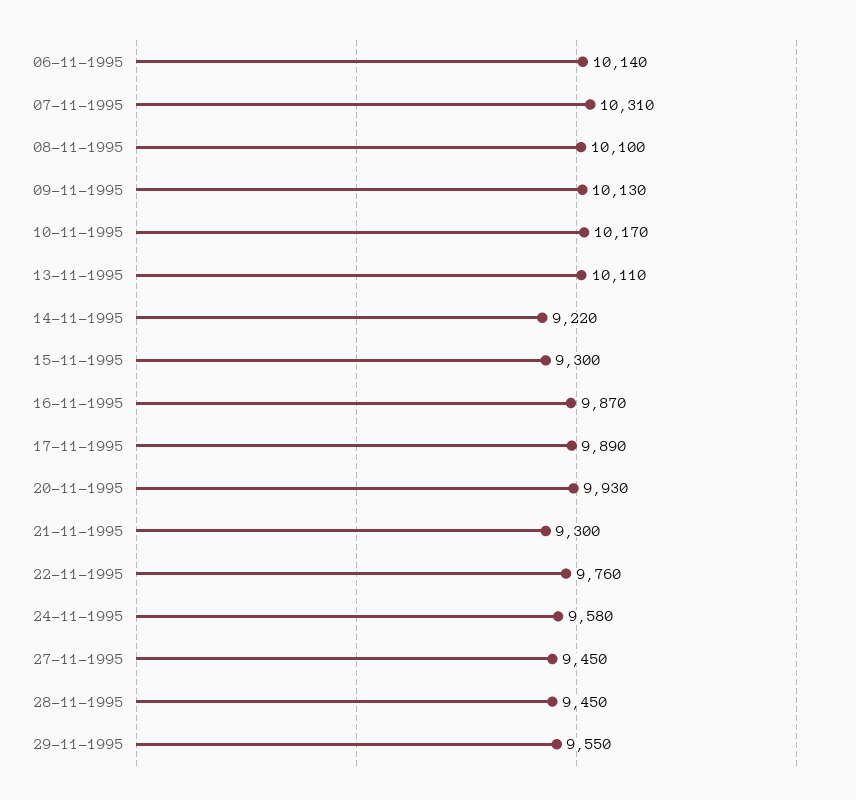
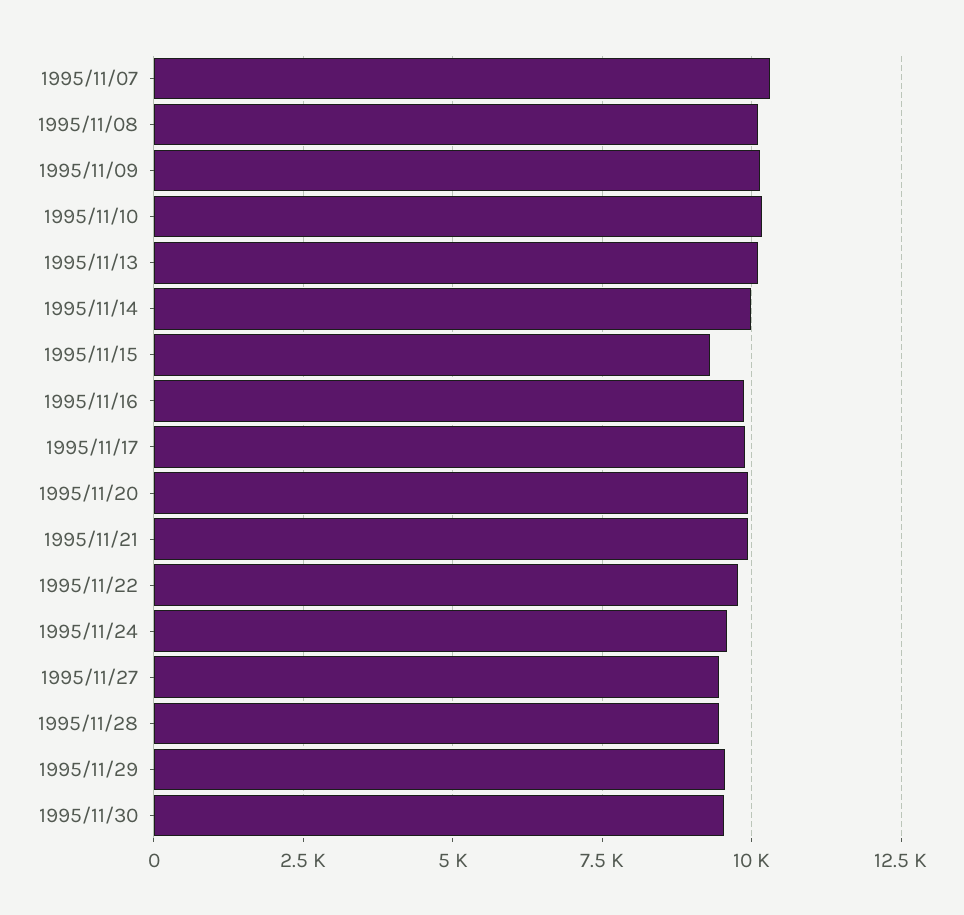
06-11-1995: 10140 -> none
14-11-1995: 9220 -> 10000
21-11-1995: 9300 -> 10000
1995/11/30: none -> 9500

